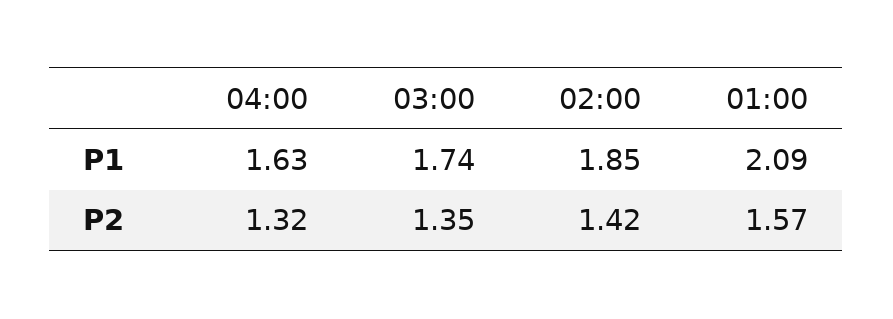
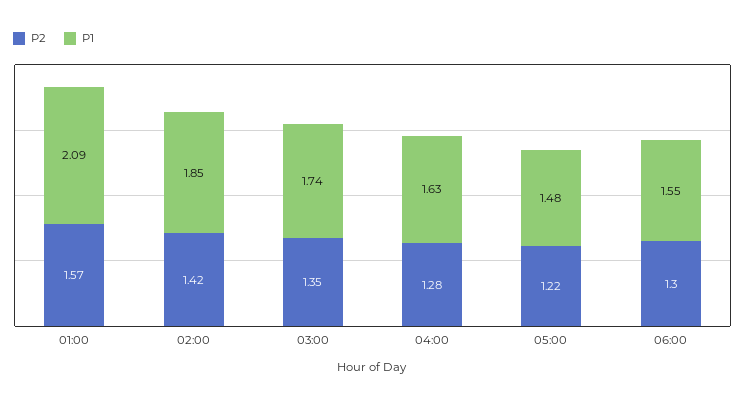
P2, 04:00: 1.32 -> 1.28
P2, 05:00: none -> 1.22
P1, 05:00: none -> 1.48
P2, 06:00: none -> 1.3
P1, 06:00: none -> 1.55

